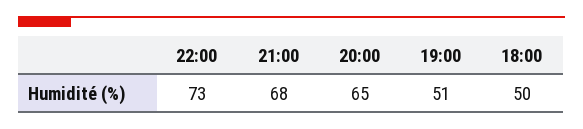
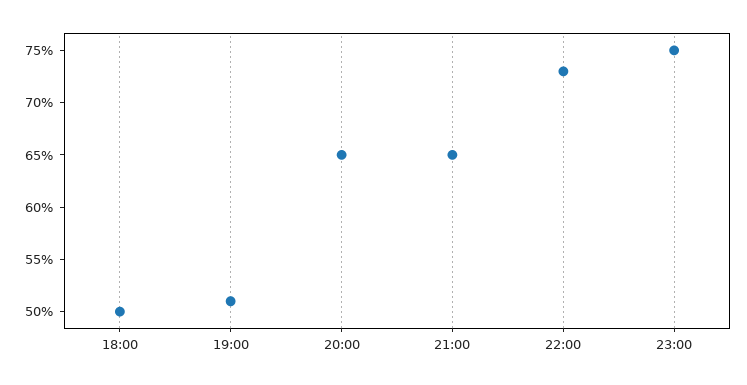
21:00: 68 -> 65
23:00: none -> 75

